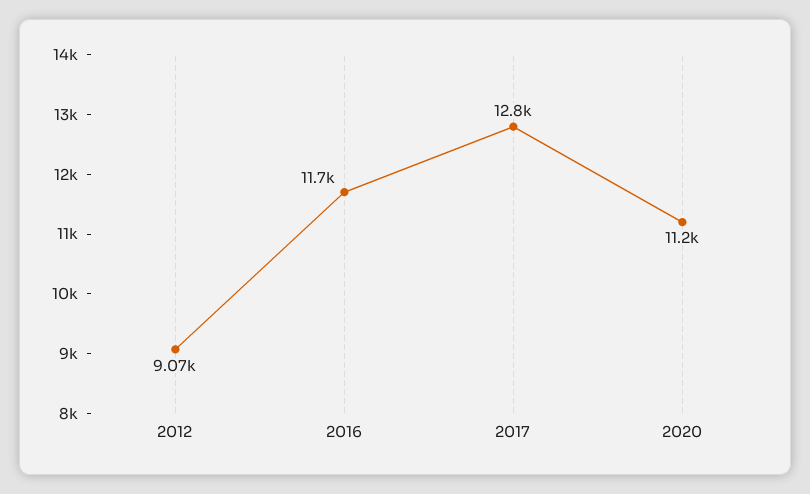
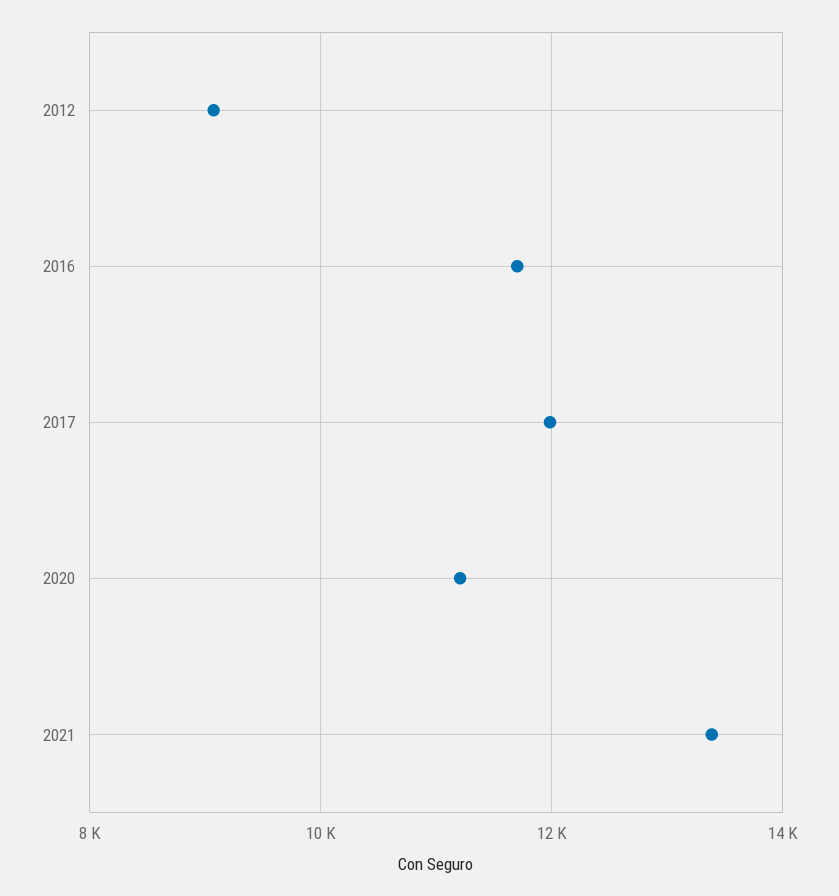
2017: 12800 -> 12000
2021: none -> 13400

